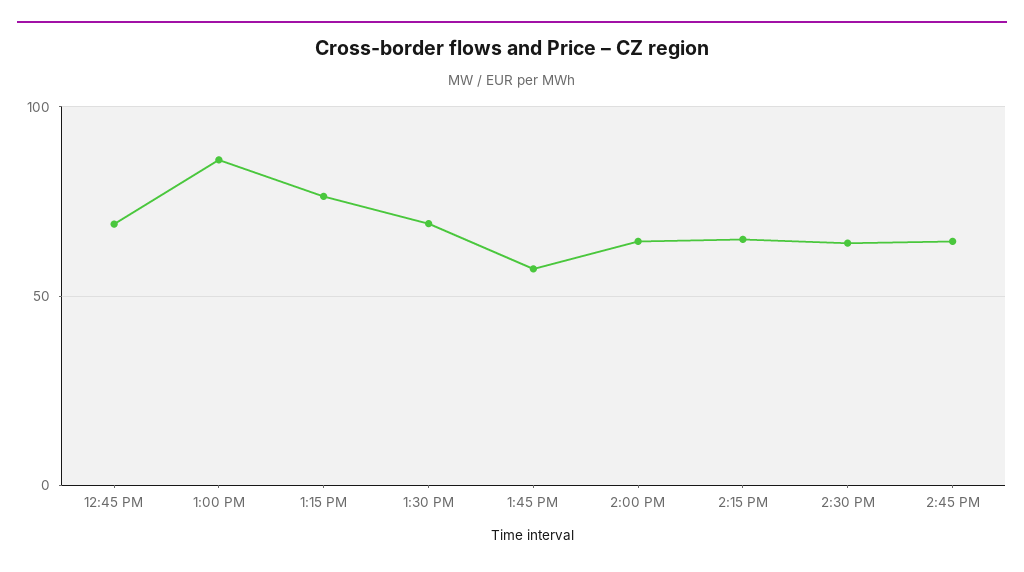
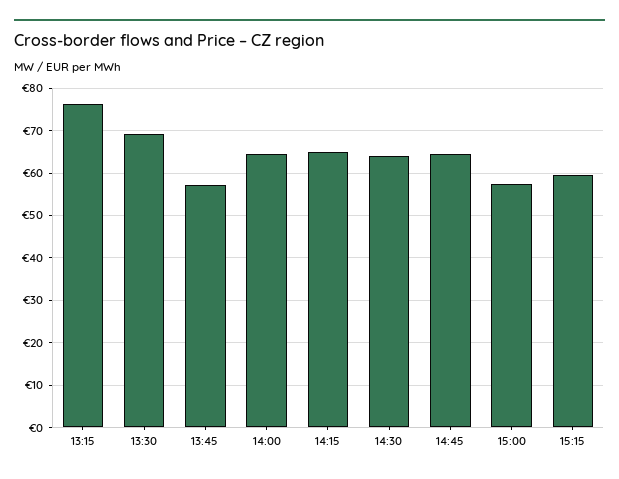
12:45 PM: 70 -> none
1:00 PM: 85 -> none
15:00: none -> 58
15:15: none -> 60

